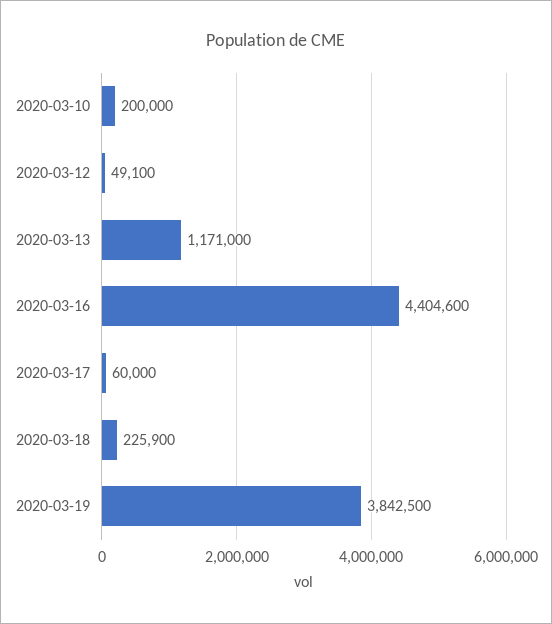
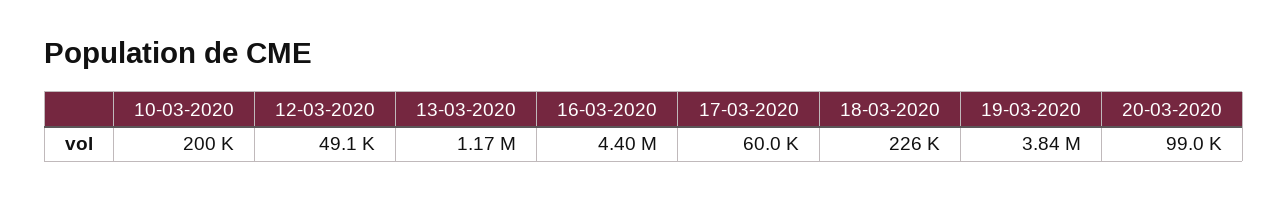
20-03-2020: none -> 99000

